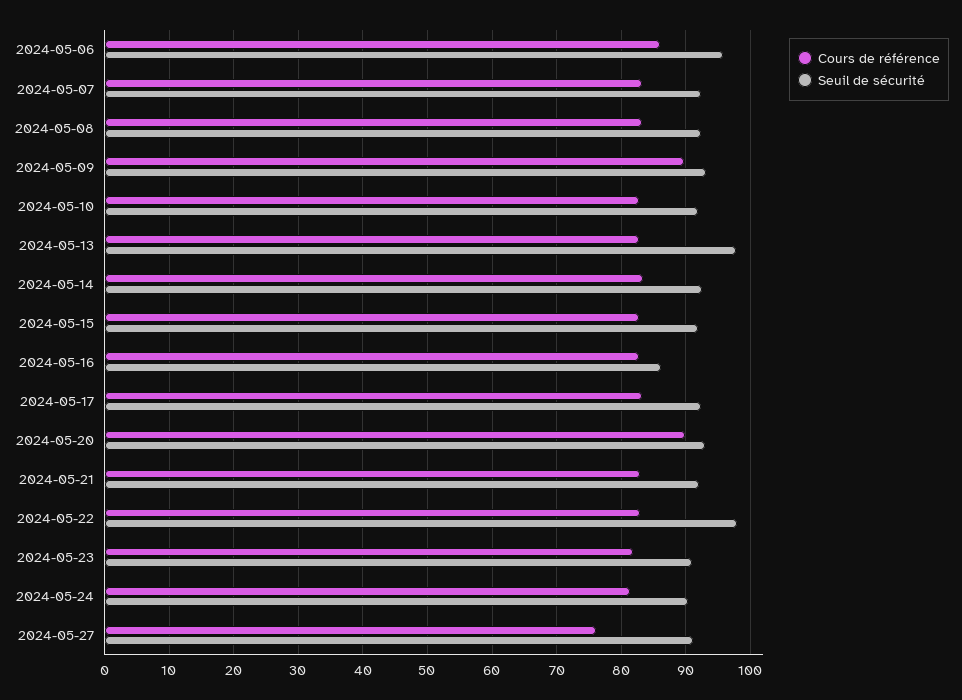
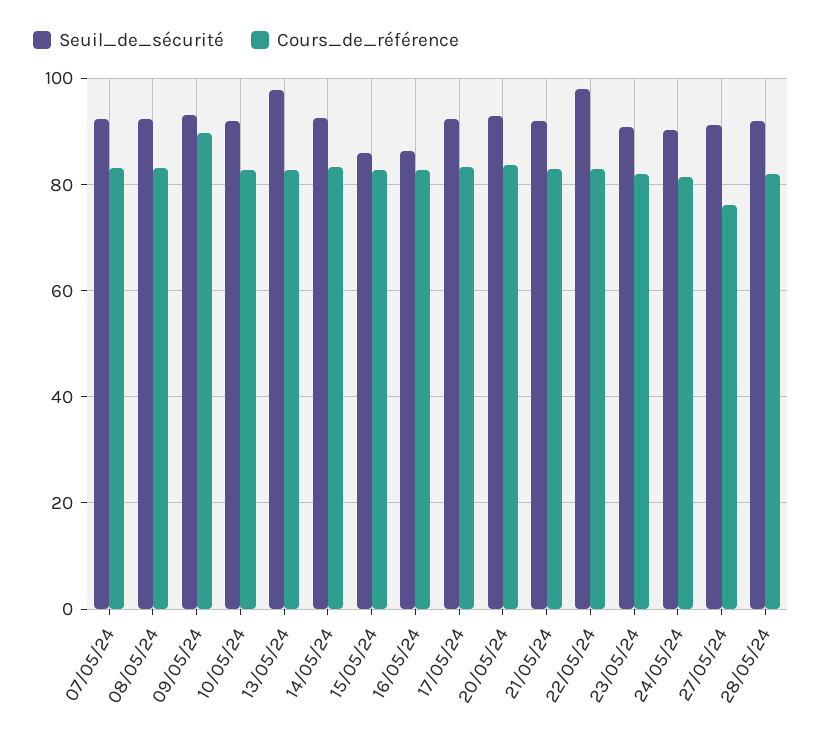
Cours de référence, 2024-05-06: 86 -> none
Seuil de sécurité, 2024-05-06: 96 -> none
Seuil de sécurité, 2024-05-15: 92 -> 86
Cours de référence, 2024-05-20: 90 -> 84
Seuil de sécurité, 28/05/24: none -> 92
Cours de référence, 28/05/24: none -> 82

